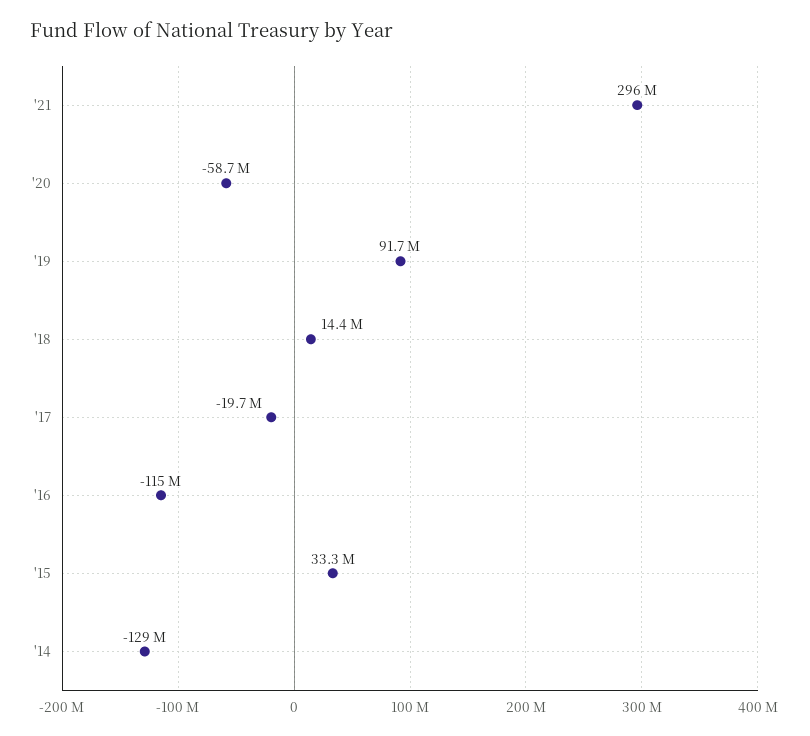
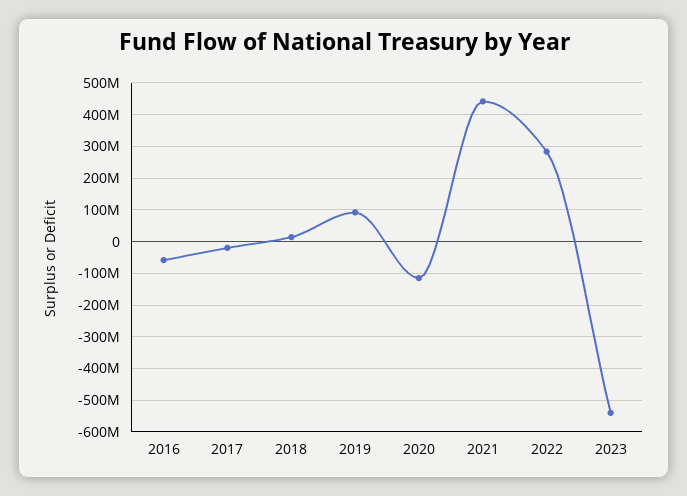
'21: 296000000 -> 440000000
'20: -58700000 -> -120000000
'16: -115000000 -> -60000000
'15: 33300000 -> none
'14: -129000000 -> none
2022: none -> 280000000
2023: none -> -540000000

